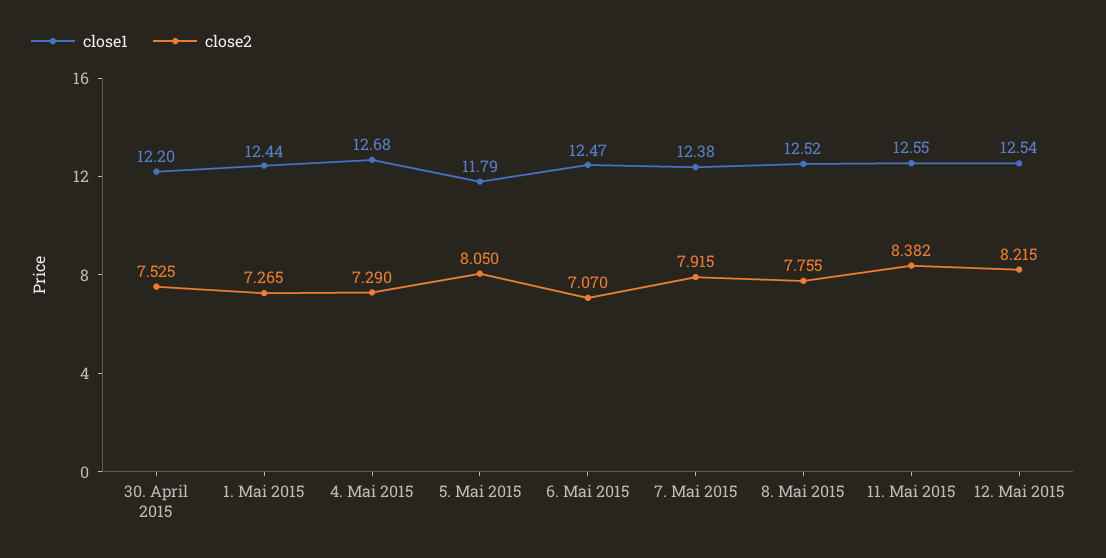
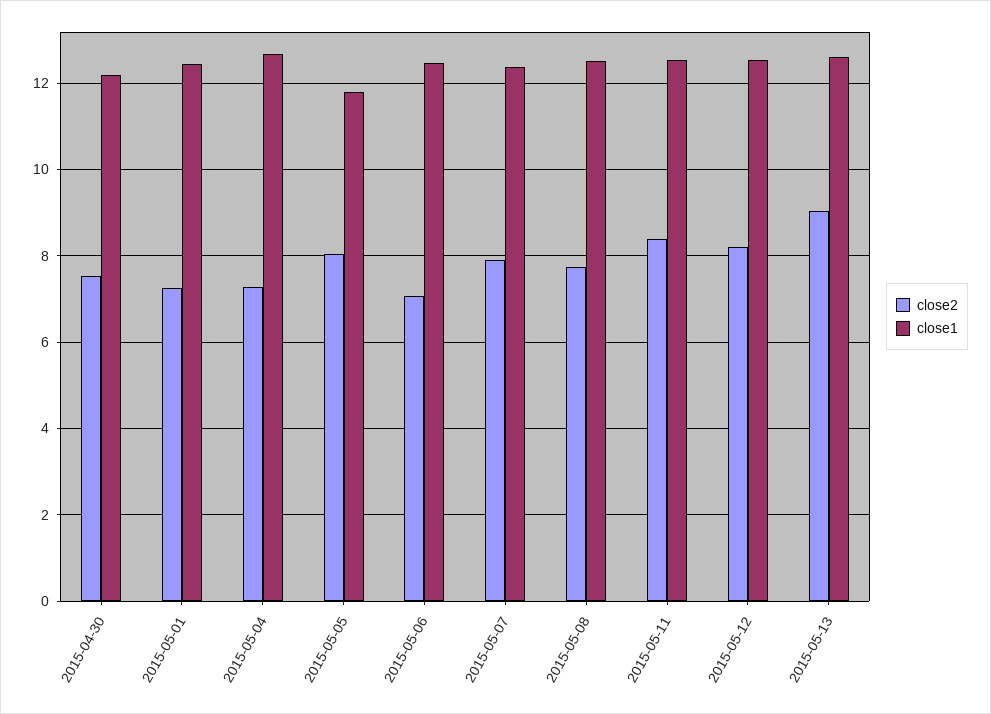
close2, 2015-05-13: none -> 9
close1, 2015-05-13: none -> 12.6

